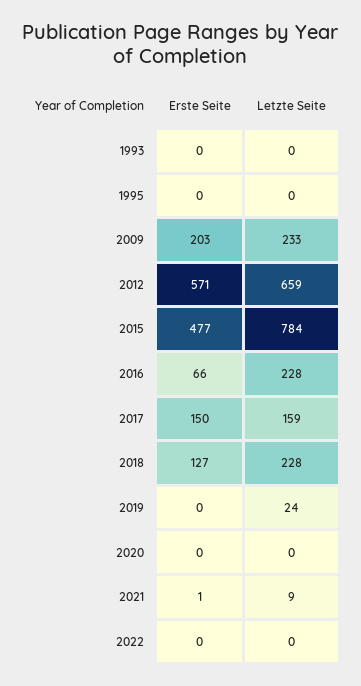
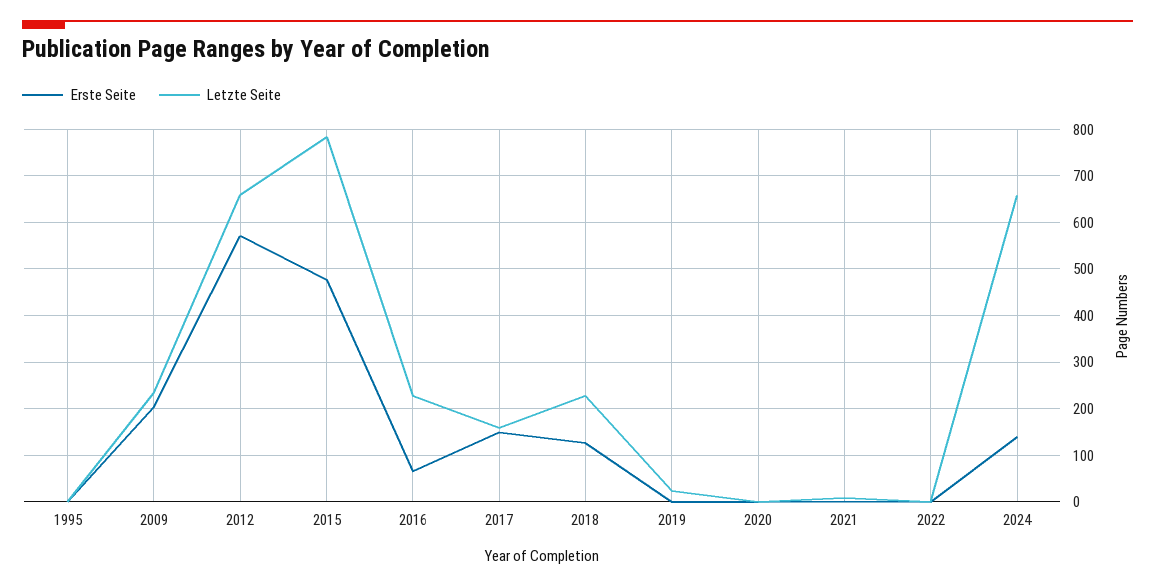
Erste Seite, 1993: 0 -> none
Letzte Seite, 1993: 0 -> none
Erste Seite, 2024: none -> 140
Letzte Seite, 2024: none -> 660

